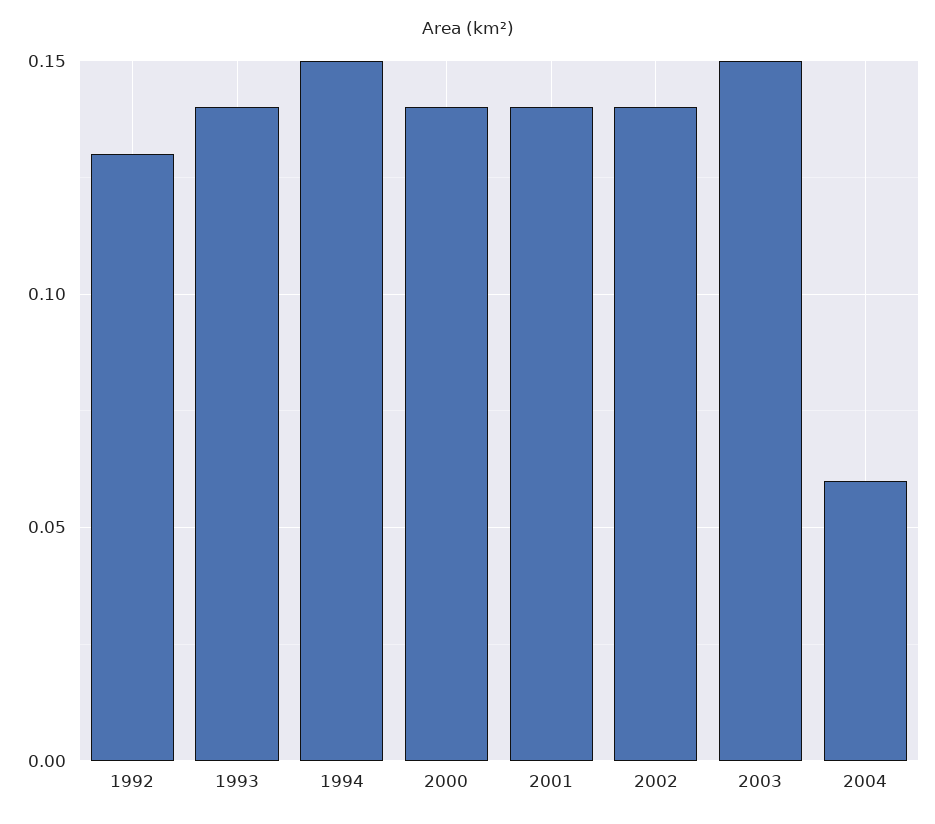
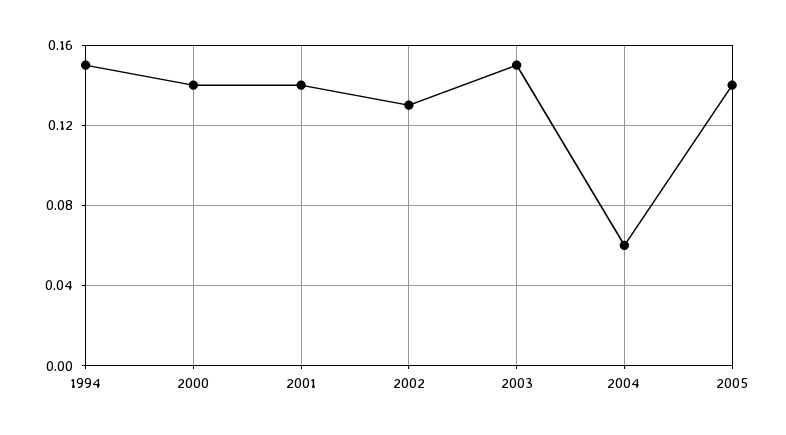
1992: 0.13 -> none
1993: 0.14 -> none
2002: 0.14 -> 0.13
2005: none -> 0.14

